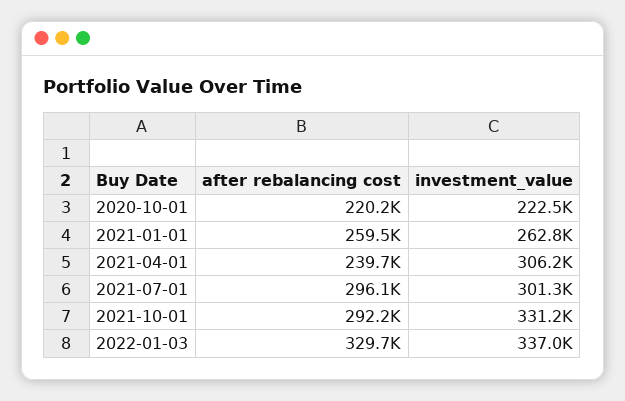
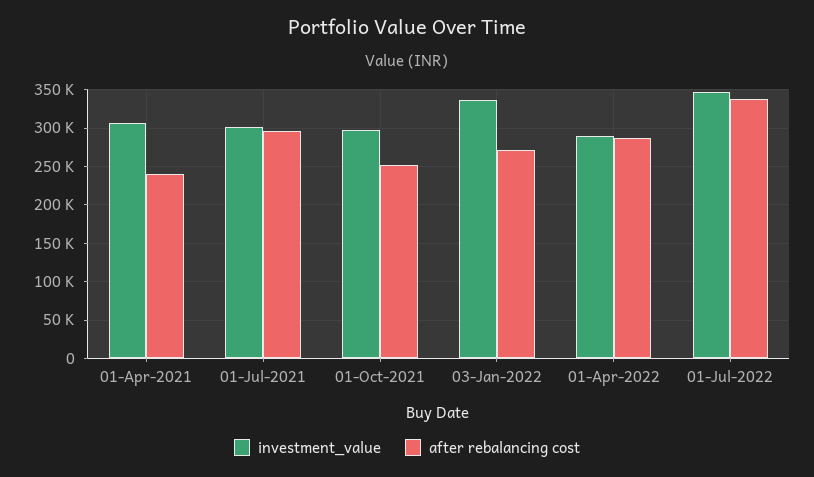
after rebalancing cost, 2020-10-01: 220200 -> none
investment_value, 2020-10-01: 222500 -> none
after rebalancing cost, 2021-01-01: 259500 -> none
investment_value, 2021-01-01: 262800 -> none
after rebalancing cost, 2021-10-01: 292200 -> 250000
investment_value, 2021-10-01: 331200 -> 300000
after rebalancing cost, 2022-01-03: 329700 -> 270000
investment_value, 01-Apr-2022: none -> 290000
after rebalancing cost, 01-Apr-2022: none -> 290000
investment_value, 01-Jul-2022: none -> 350000
after rebalancing cost, 01-Jul-2022: none -> 340000

